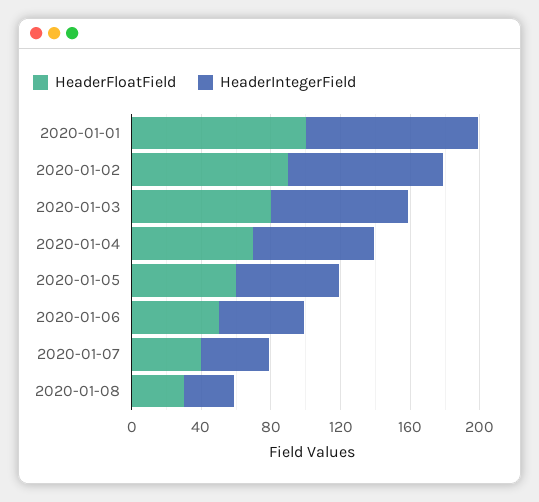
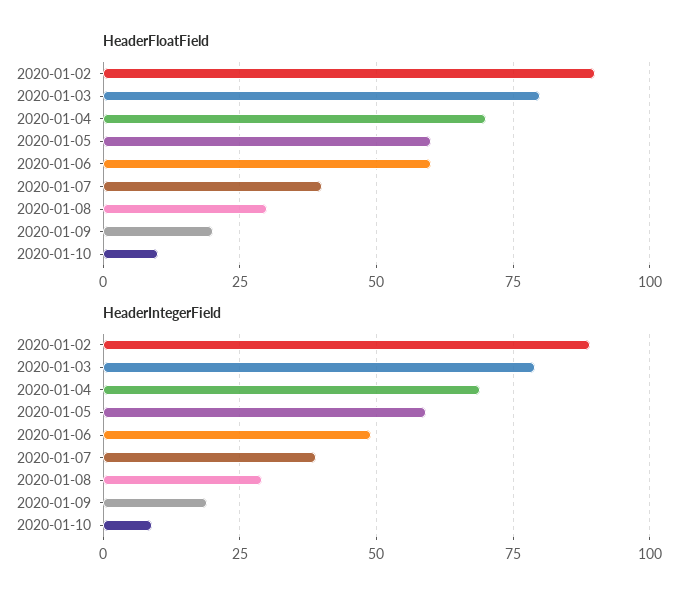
HeaderFloatField, 2020-01-01: 100 -> none
HeaderIntegerField, 2020-01-01: 100 -> none
HeaderFloatField, 2020-01-06: 50 -> 60
HeaderFloatField, 2020-01-09: none -> 20
HeaderFloatField, 2020-01-10: none -> 10
HeaderIntegerField, 2020-01-09: none -> 20
HeaderIntegerField, 2020-01-10: none -> 10

